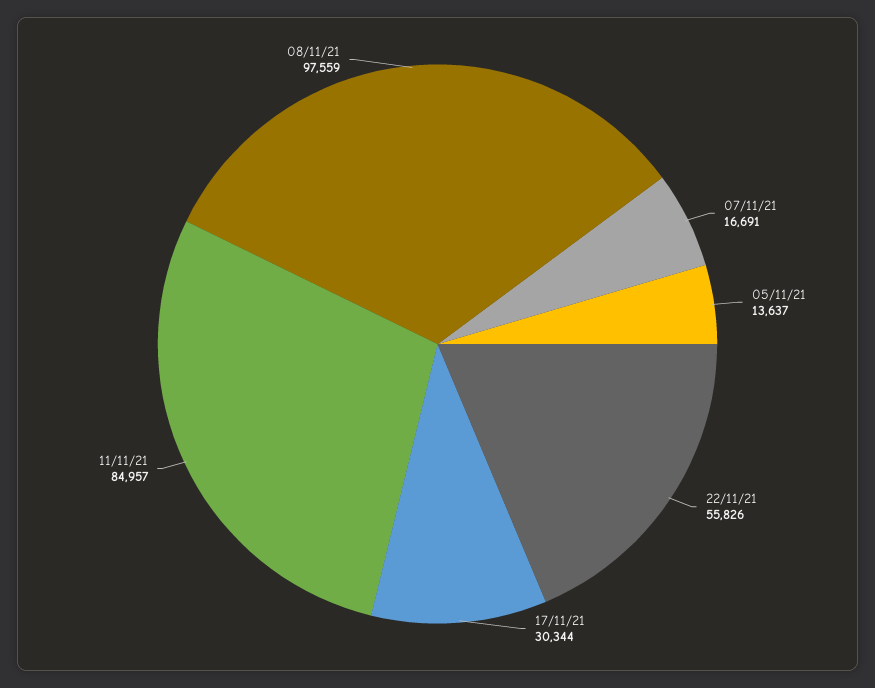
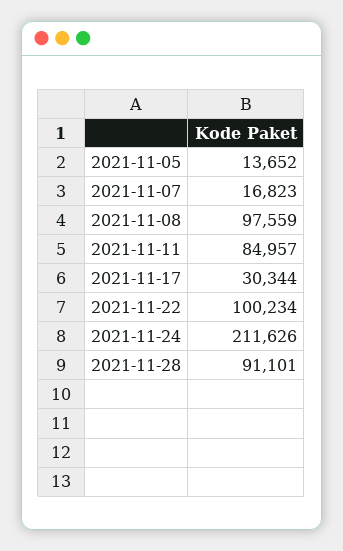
07/11/21: 16691 -> 16823
05/11/21: 13637 -> 13652
22/11/21: 55826 -> 100234
2021-11-24: none -> 211626
2021-11-28: none -> 91101

